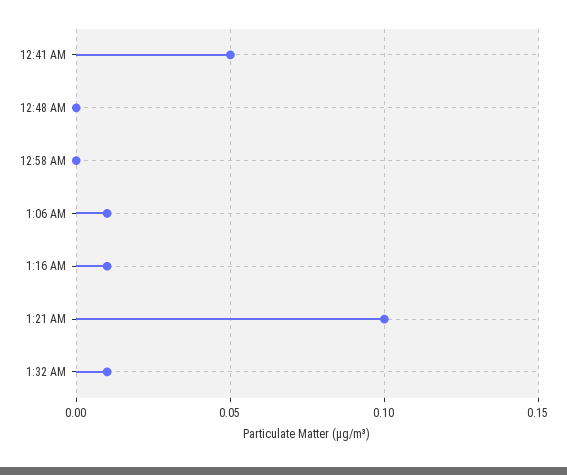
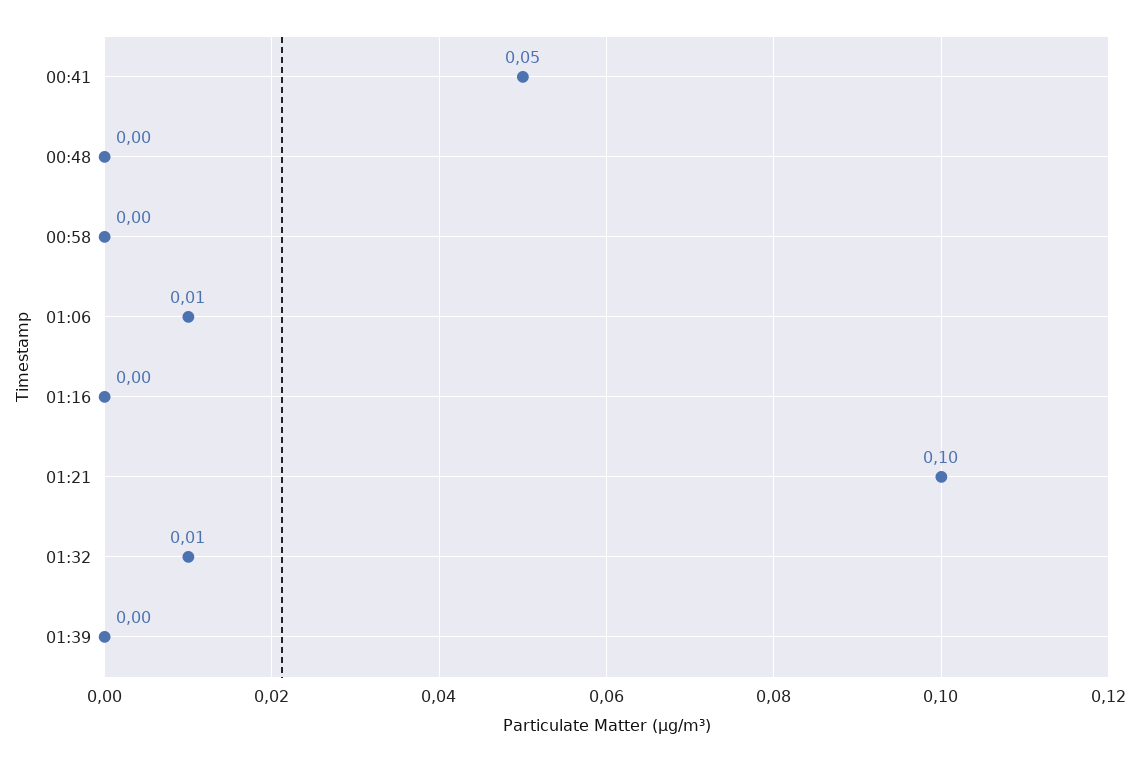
1:16 AM: 0.01 -> 0
01:39: none -> 0

